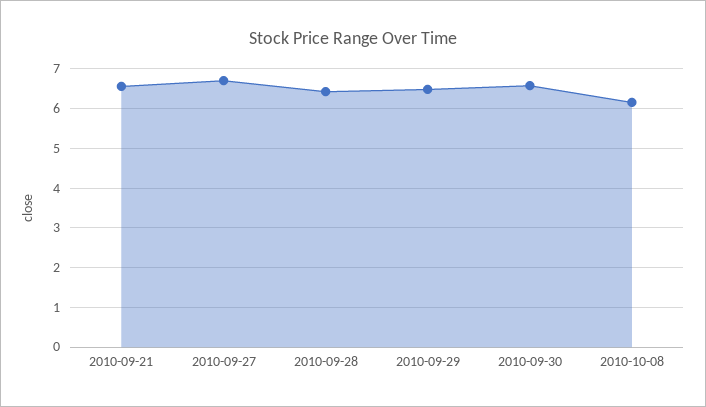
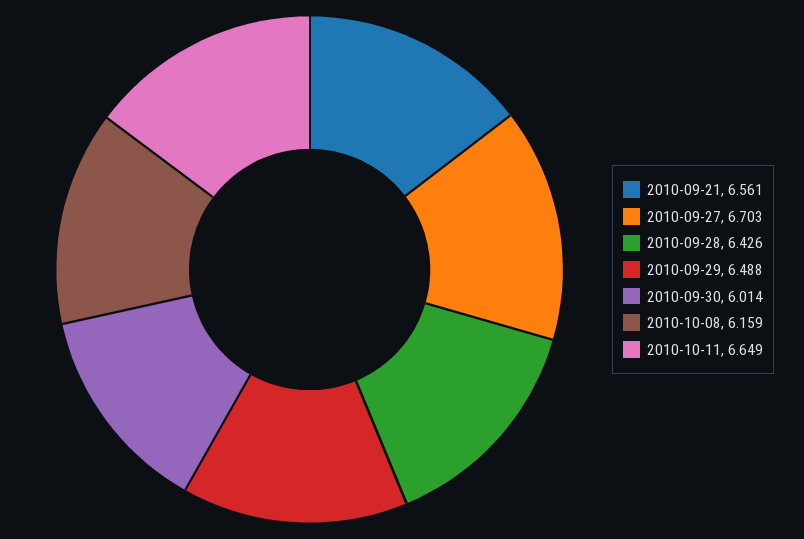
2010-09-30: 6.6 -> 6.014
2010-10-11: none -> 6.649

